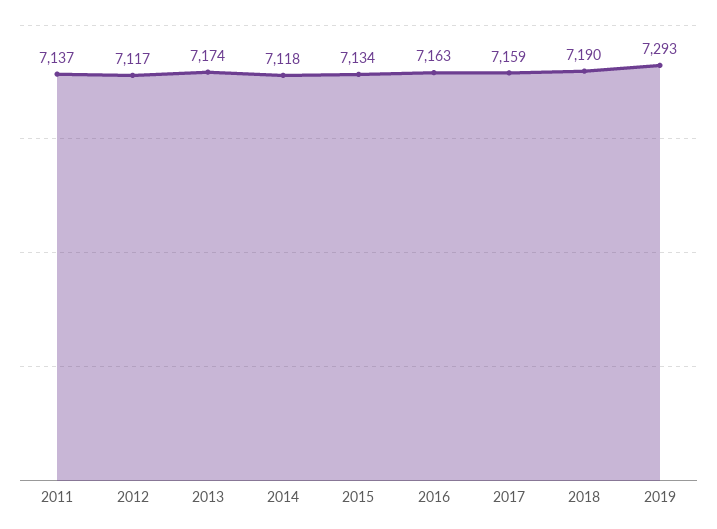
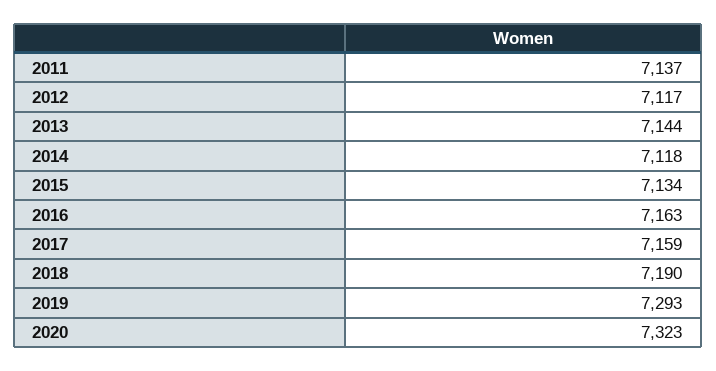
2013: 7174 -> 7144
2020: none -> 7323

